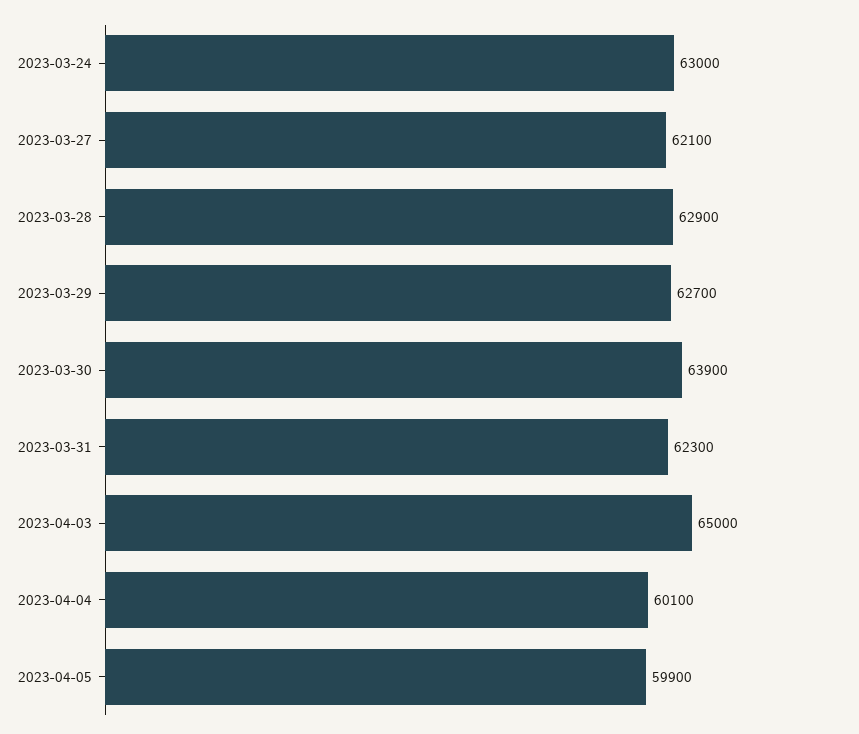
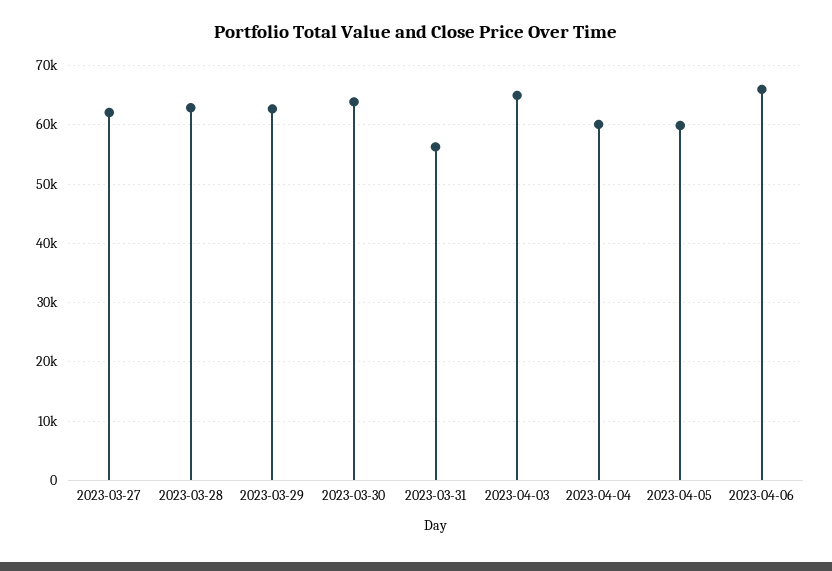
2023-03-24: 63000 -> none
2023-03-31: 62300 -> 56000
2023-04-06: none -> 66000

